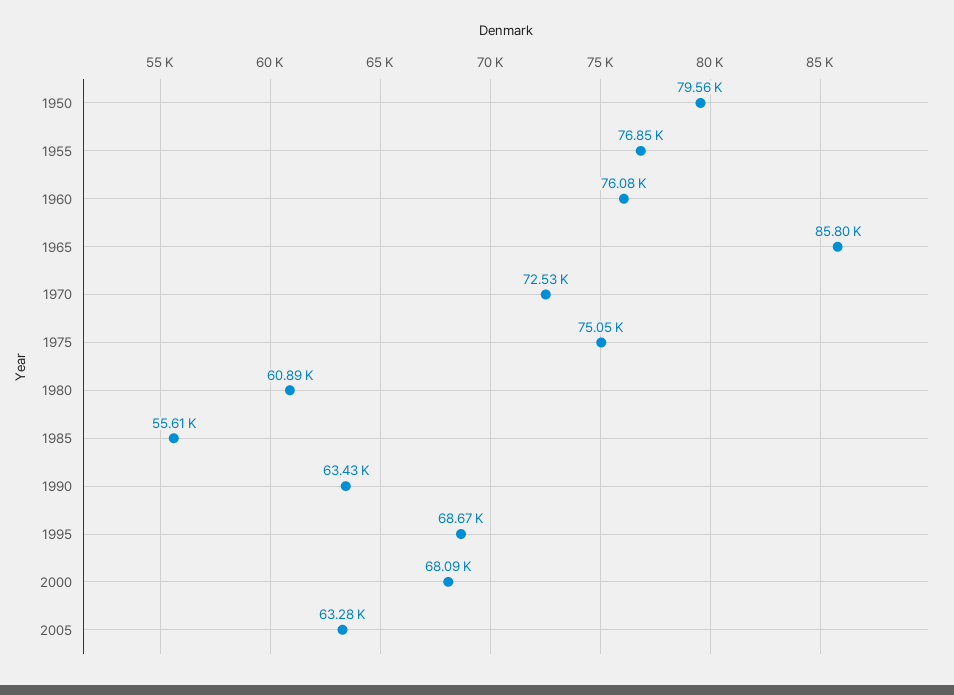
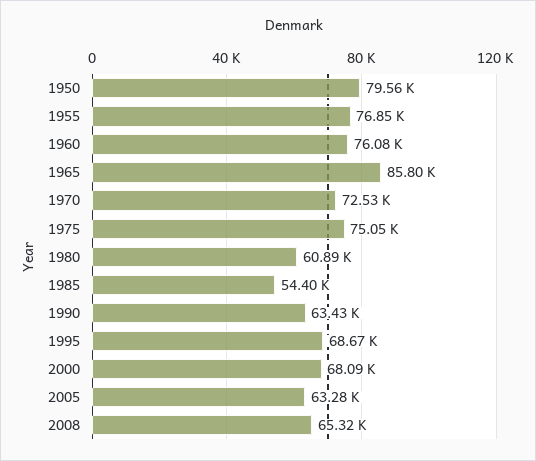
1985: 55610 -> 54400
2008: none -> 65320

